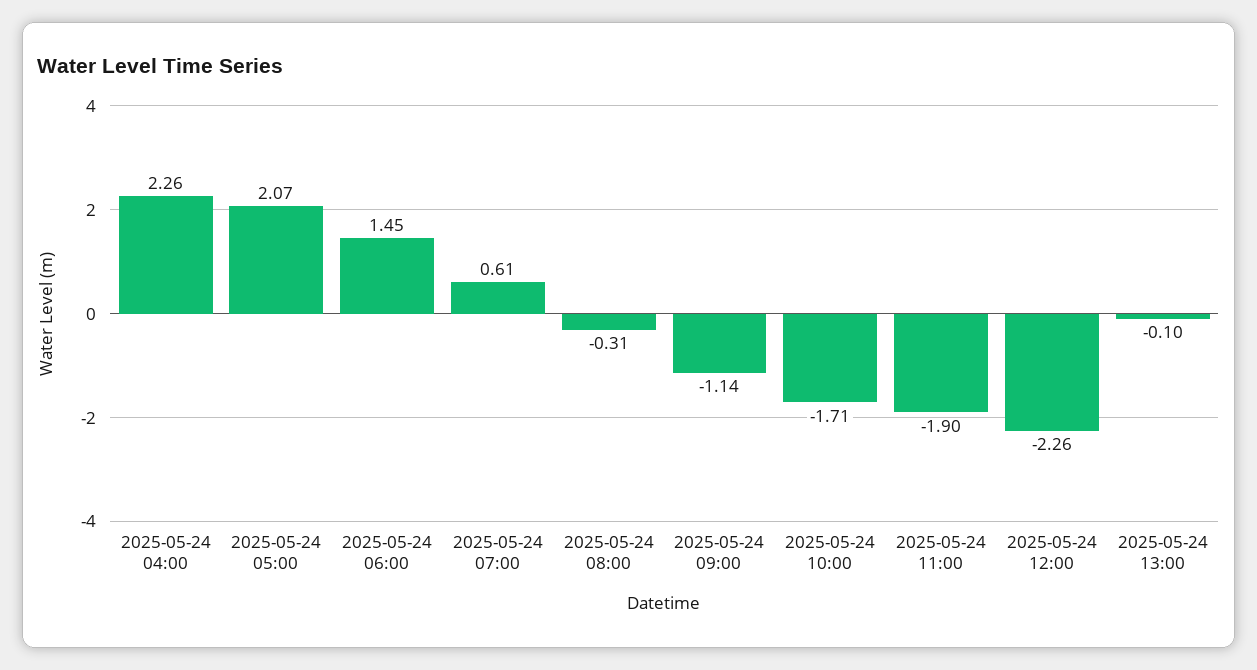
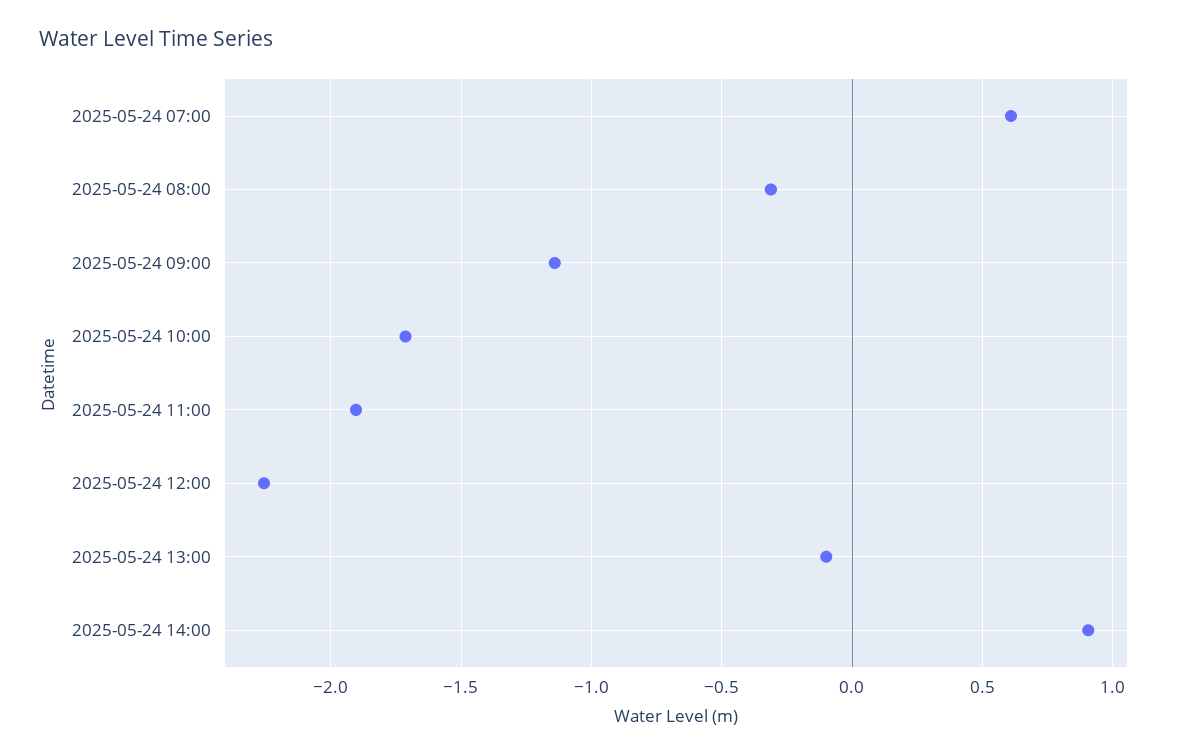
2025-05-24 04:00: 2.26 -> none
2025-05-24 05:00: 2.07 -> none
2025-05-24 06:00: 1.45 -> none
2025-05-24 14:00: none -> 0.9

